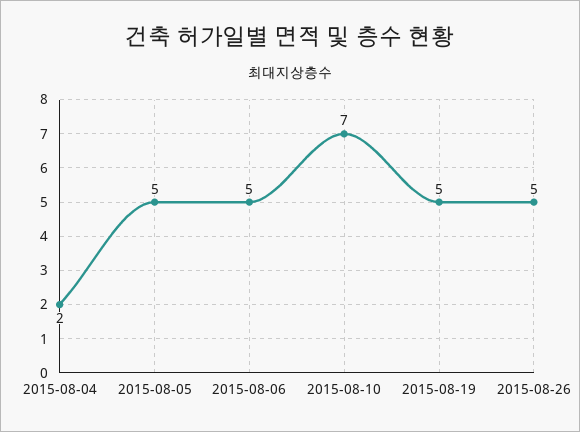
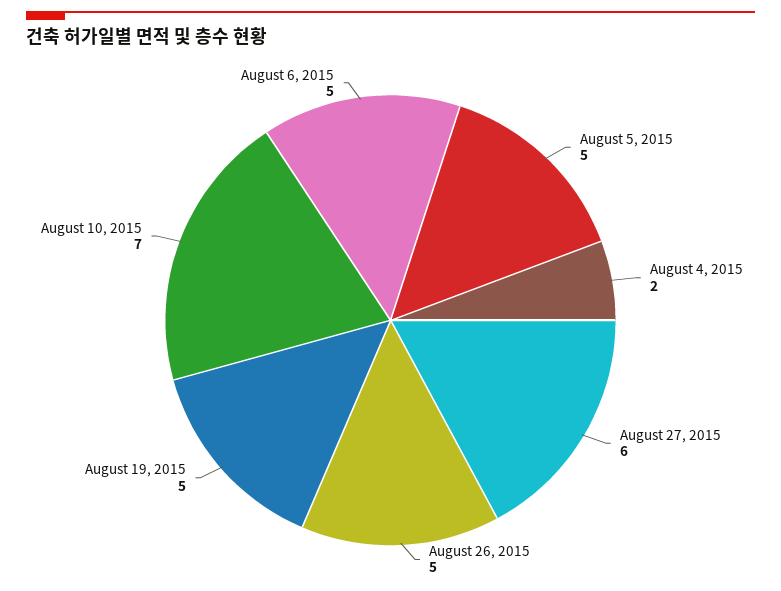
August 27, 2015: none -> 6

